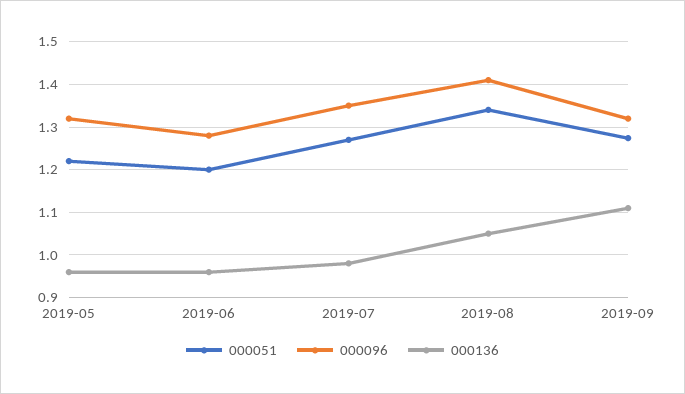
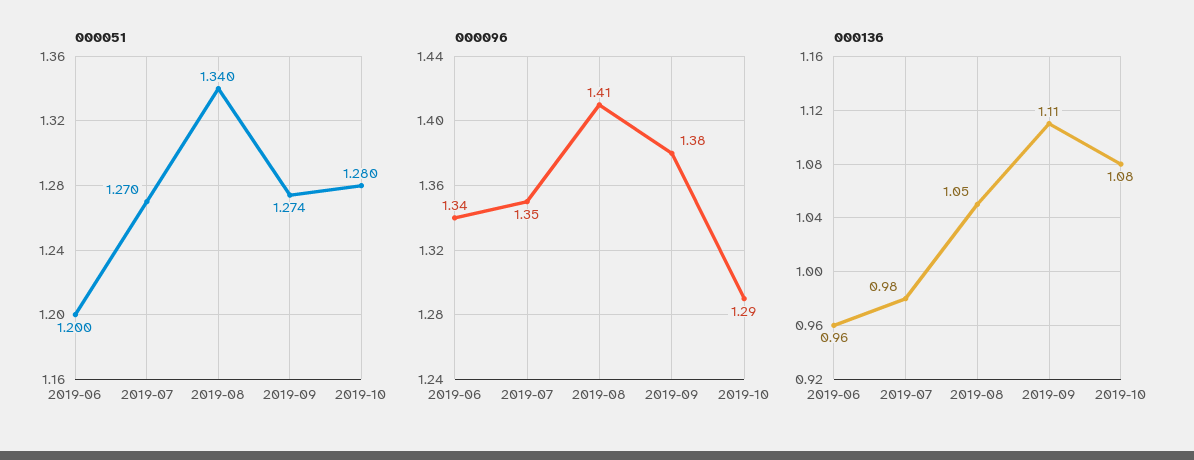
000051, 2019-05: 1.22 -> none
000096, 2019-05: 1.32 -> none
000136, 2019-05: 0.96 -> none
000096, 2019-06: 1.28 -> 1.34
000096, 2019-09: 1.32 -> 1.38
000051, 2019-10: none -> 1.28
000096, 2019-10: none -> 1.29
000136, 2019-10: none -> 1.08

